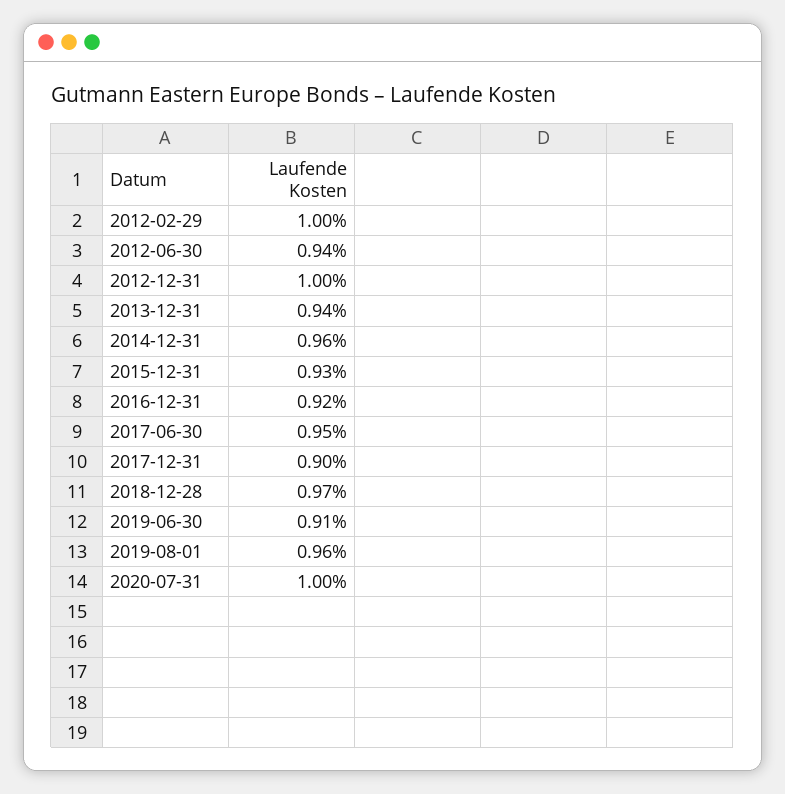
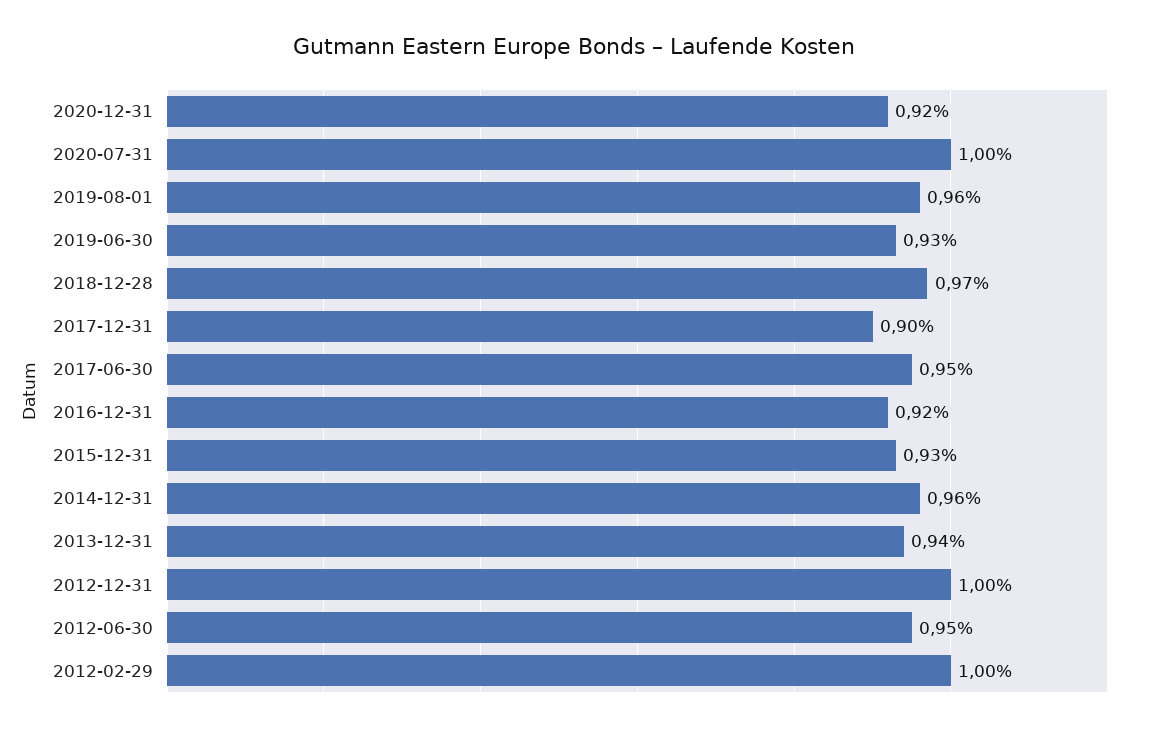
2012-06-30: 0.94 -> 0.95
2019-06-30: 0.91 -> 0.93
2020-12-31: none -> 0.92

